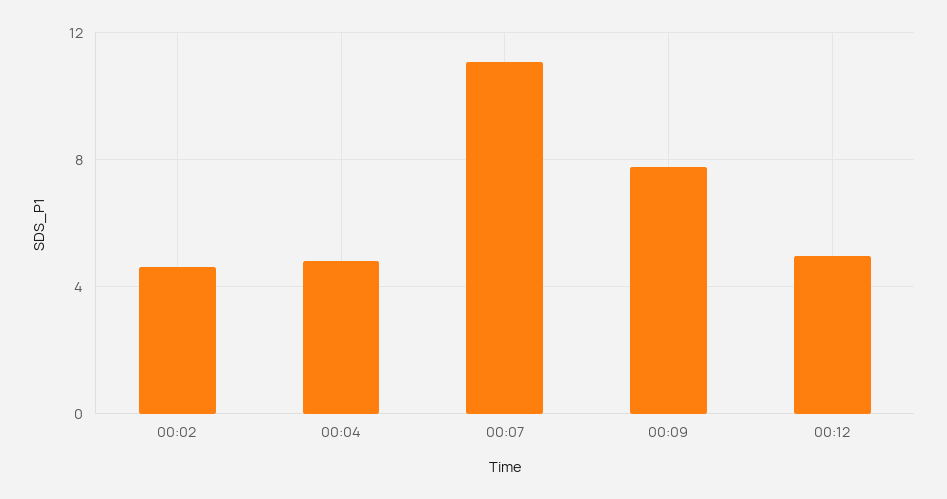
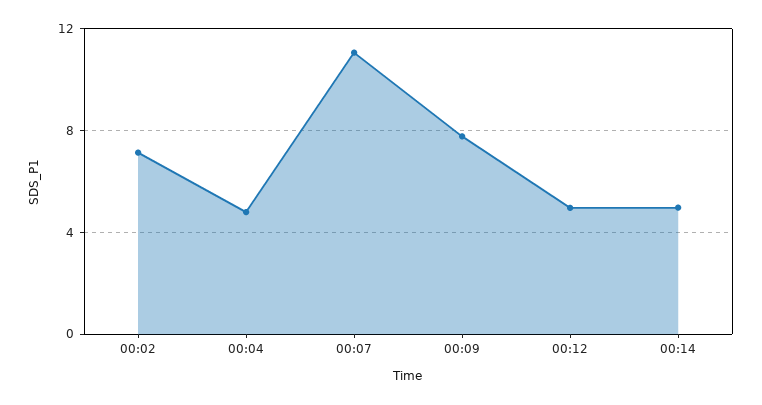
00:02: 4.5 -> 7
00:14: none -> 5

